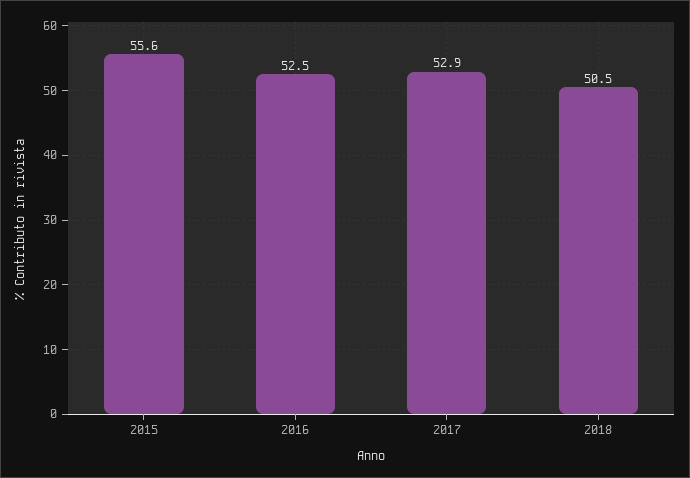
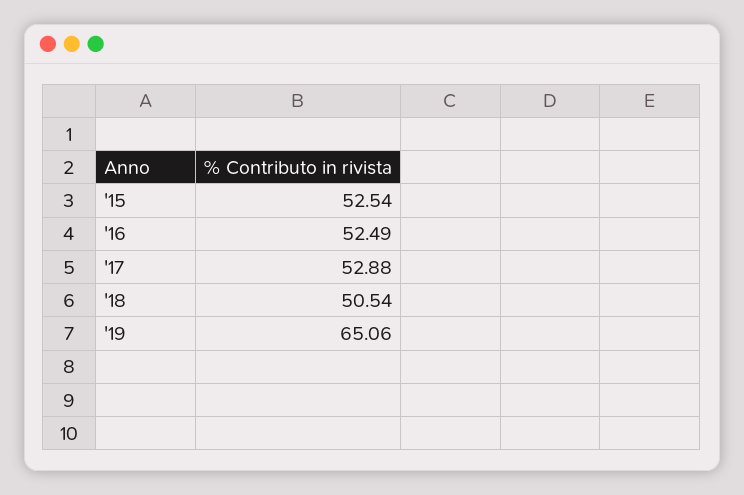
2015: 55.6 -> 52.54
'19: none -> 65.06

